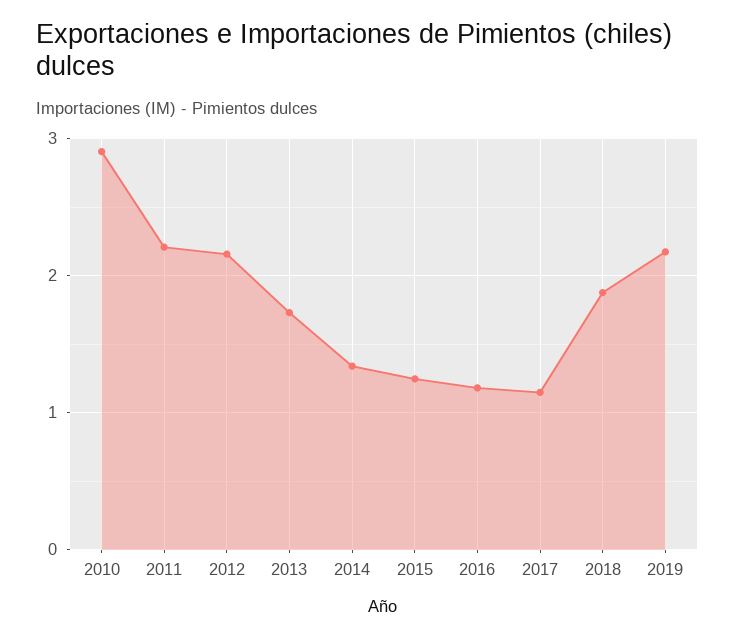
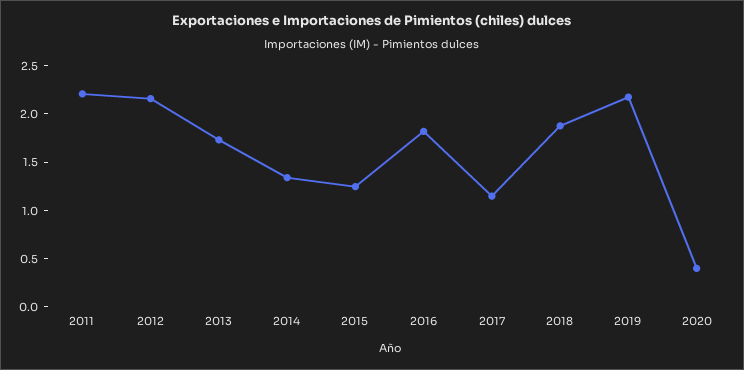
2010: 2.9 -> none
2016: 1.2 -> 1.8
2020: none -> 0.4

